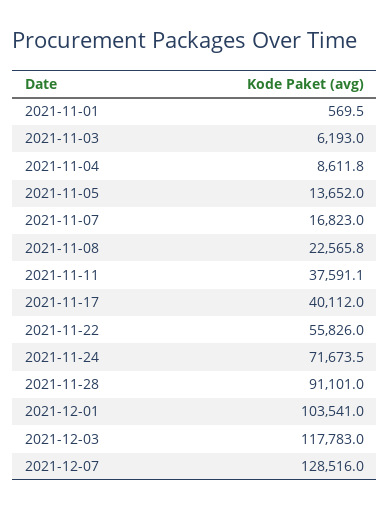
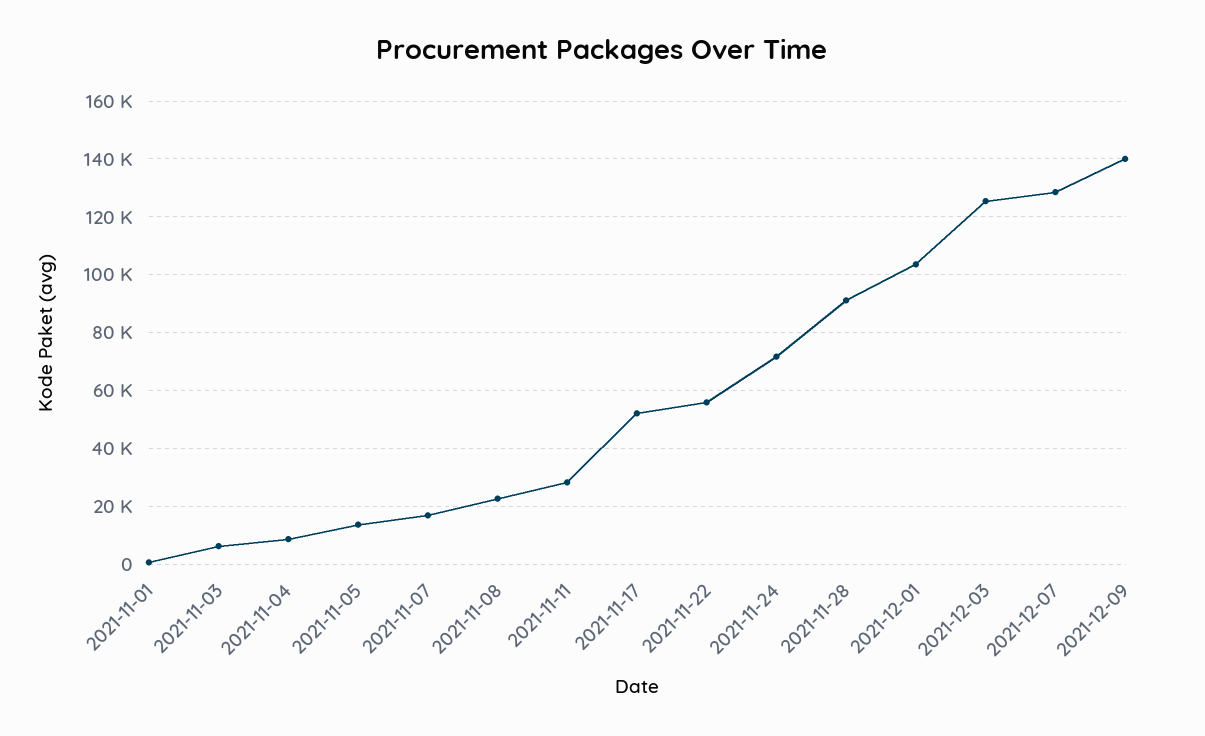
2021-11-11: 37591.1 -> 27500
2021-11-17: 40112 -> 52500
2021-12-03: 117783 -> 125000
2021-12-09: none -> 140000

